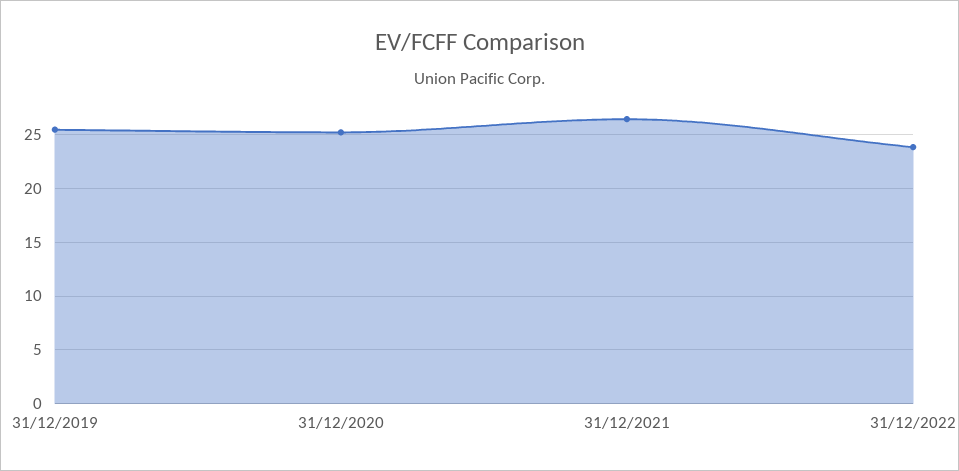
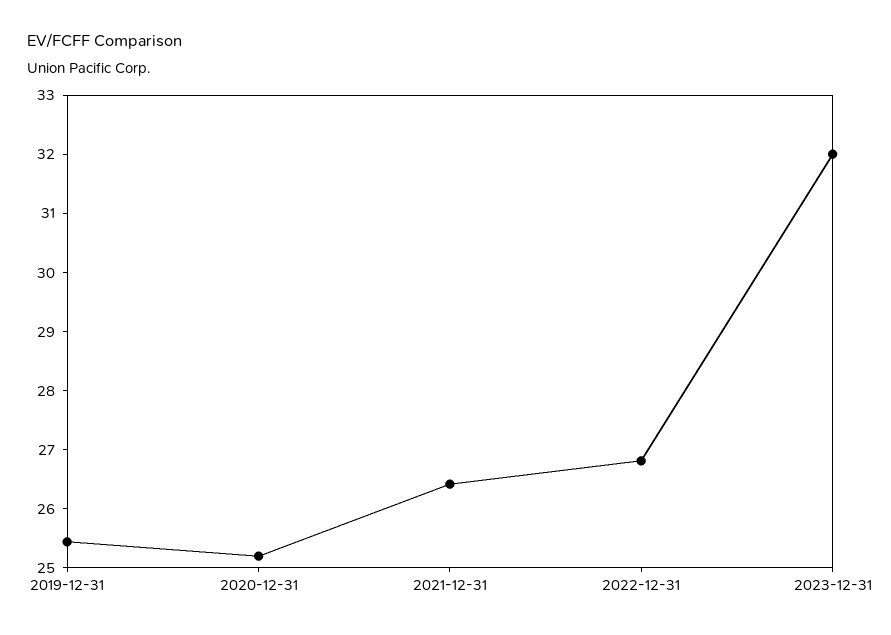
31/12/2022: 24 -> 26.8
2023-12-31: none -> 32

